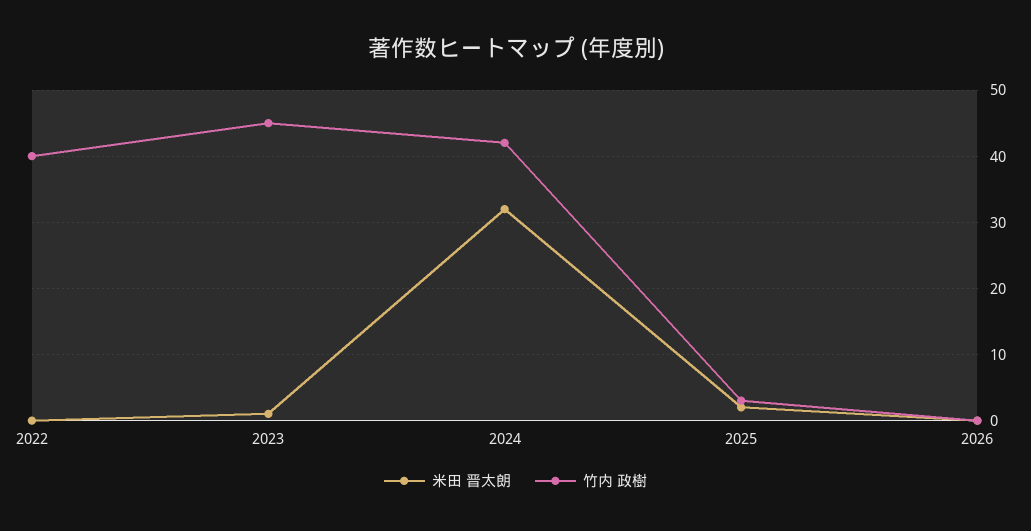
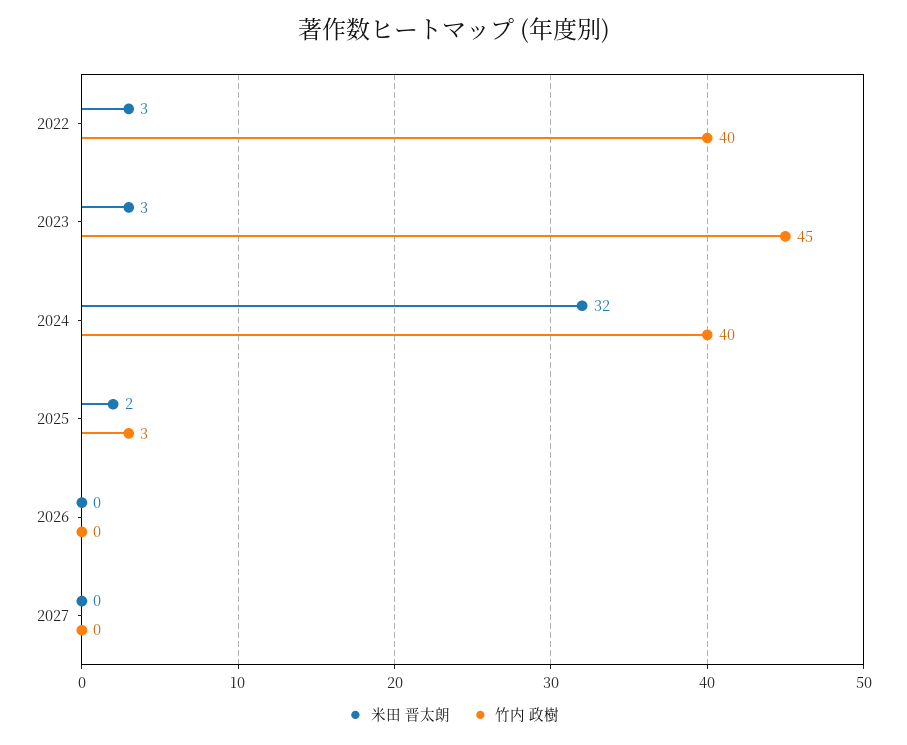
米田 晋太朗, 2022: 0 -> 3
米田 晋太朗, 2023: 1 -> 3
竹内 政樹, 2024: 42 -> 40
米田 晋太朗, 2027: none -> 0
竹内 政樹, 2027: none -> 0

